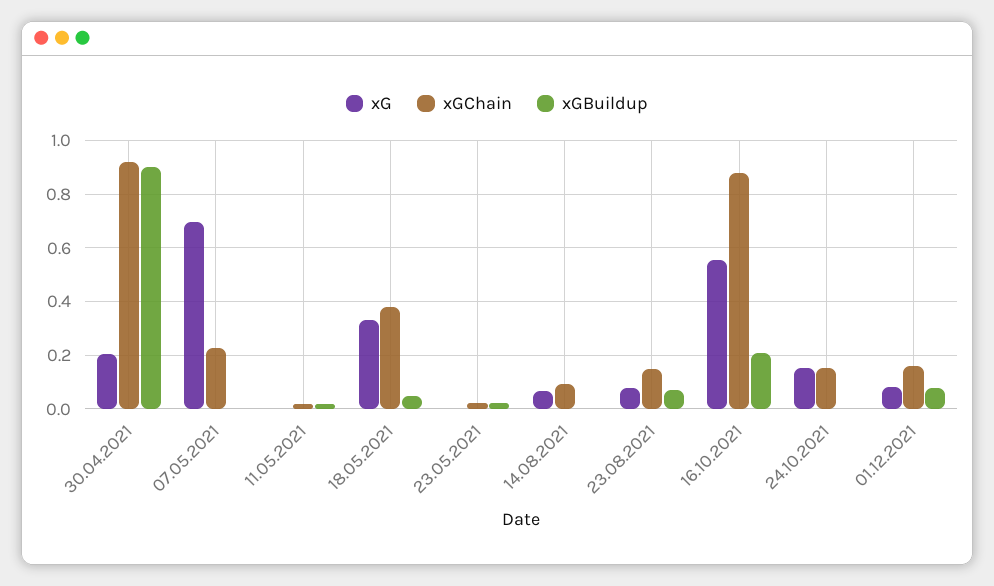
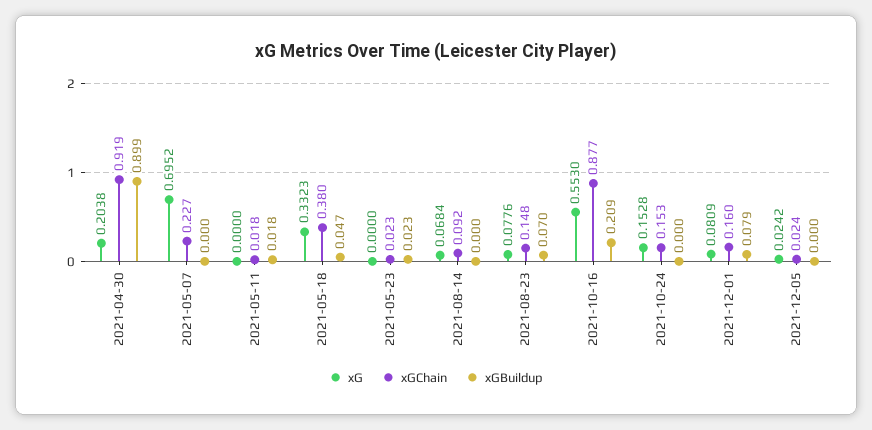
xG, 2021-12-05: none -> 0.0242
xGChain, 2021-12-05: none -> 0.024
xGBuildup, 2021-12-05: none -> 0

